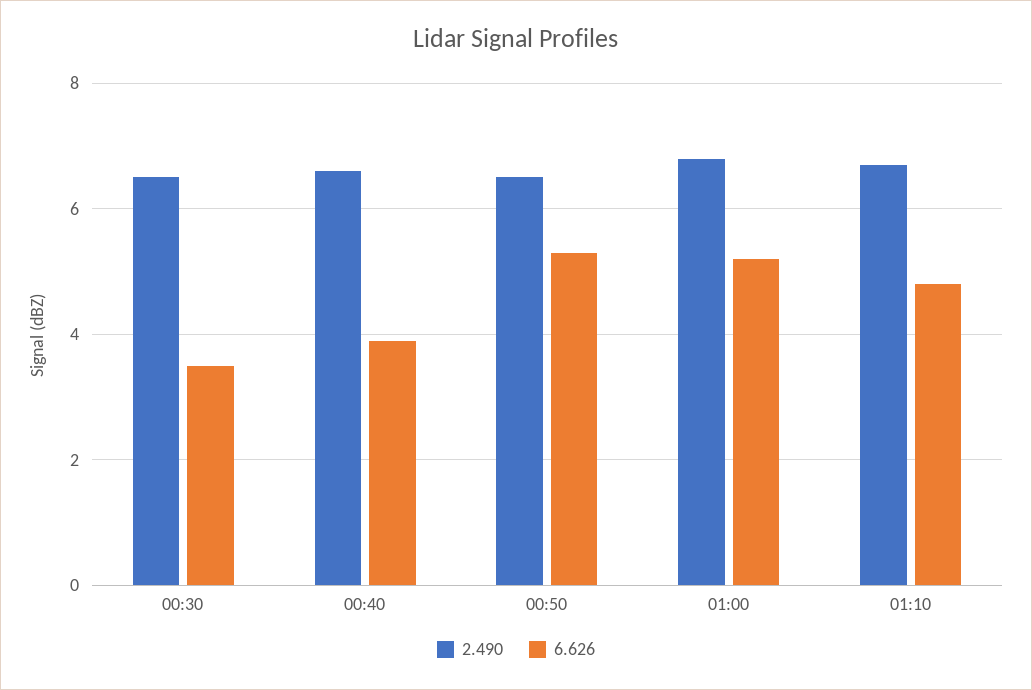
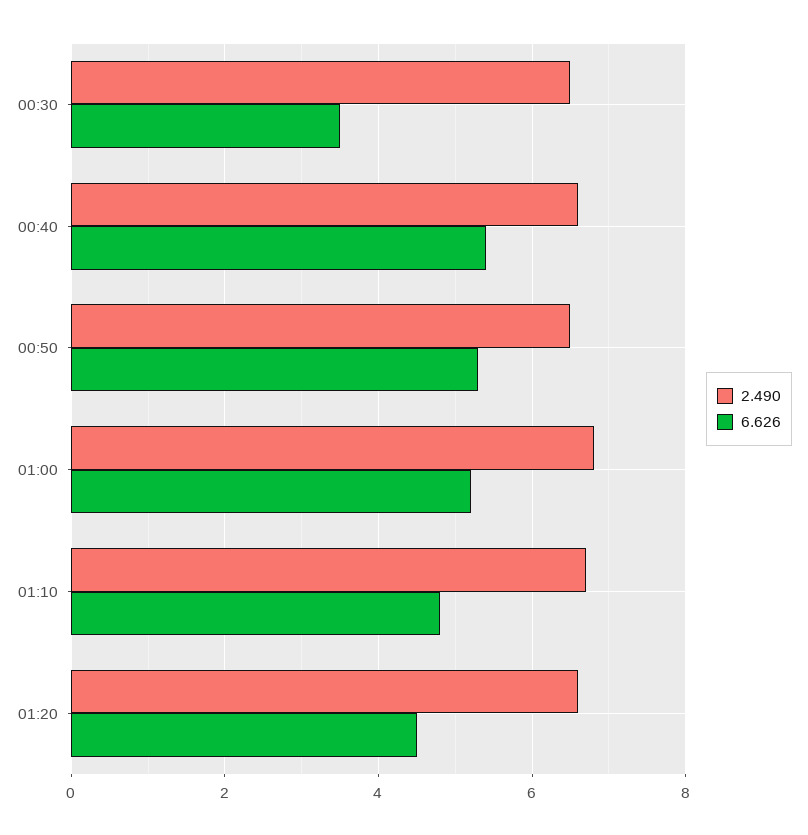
6.626, 00:40: 4 -> 5.5
2.490, 01:20: none -> 6.5
6.626, 01:20: none -> 4.5

